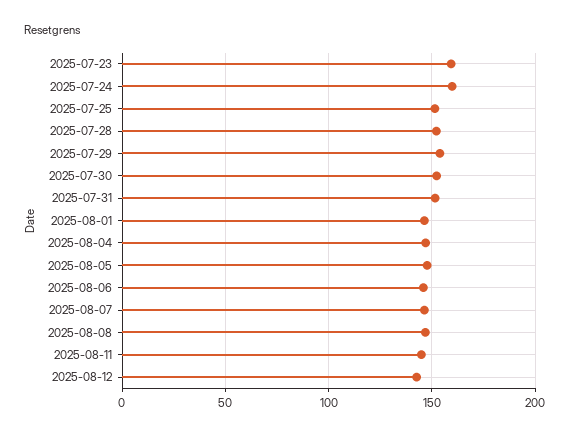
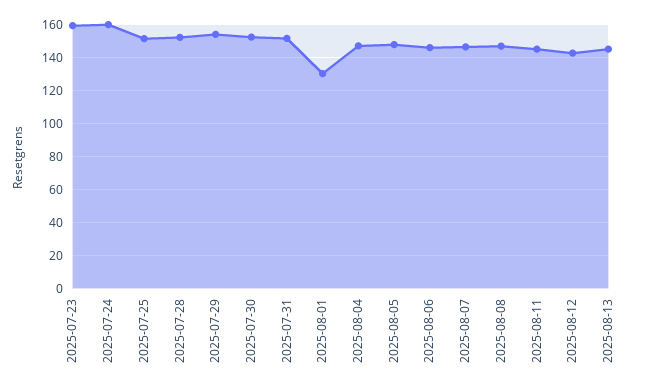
2025-08-01: 145 -> 130
2025-08-13: none -> 145

